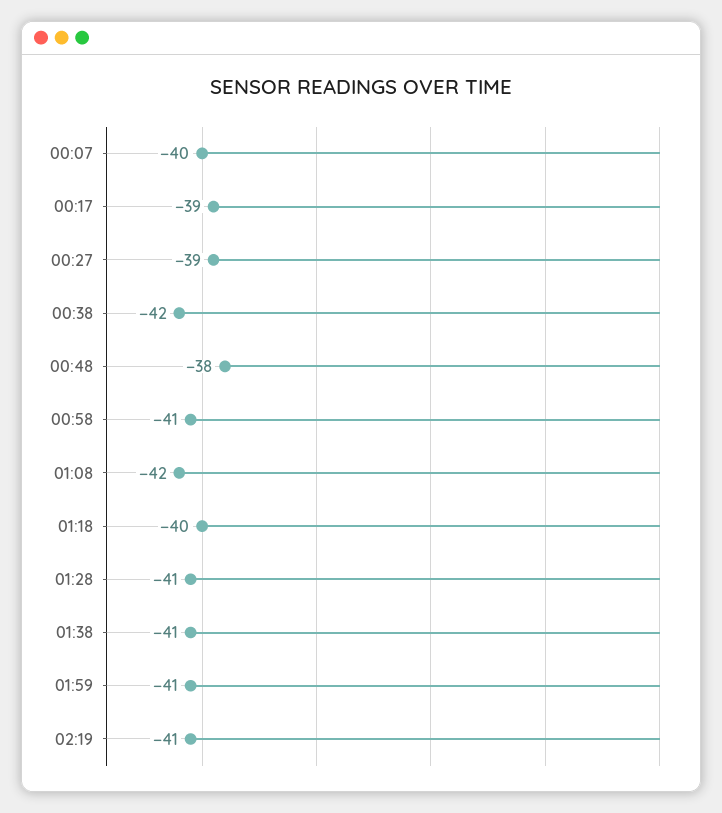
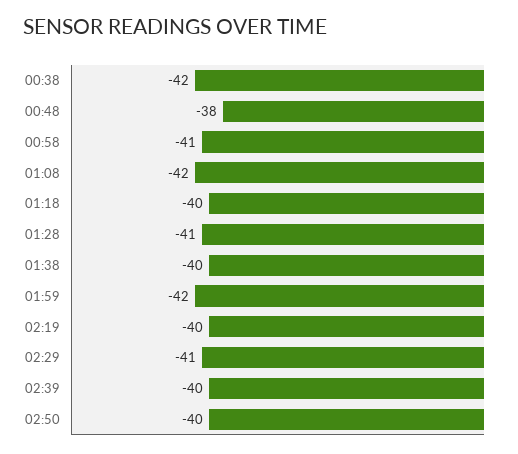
00:07: -40 -> none
00:17: -39 -> none
00:27: -39 -> none
01:38: -41 -> -40
01:59: -41 -> -42
02:19: -41 -> -40
02:29: none -> -41
02:39: none -> -40
02:50: none -> -40

